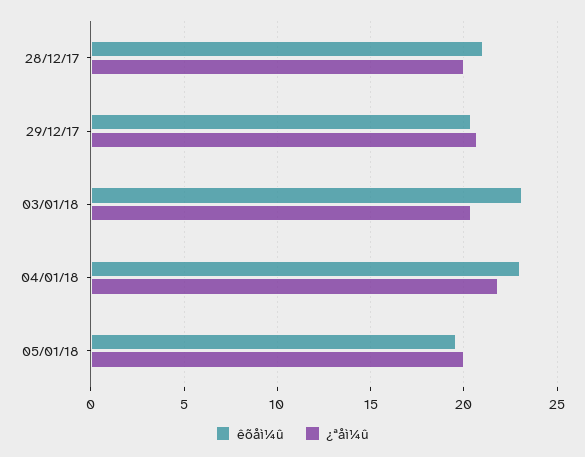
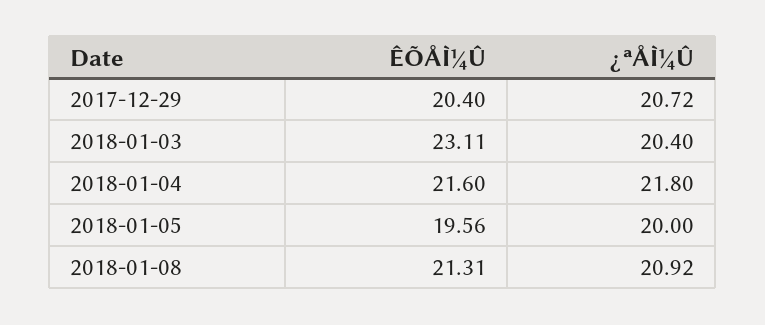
êõåì¼û, 28/12/17: 21 -> none
¿ªåì¼û, 28/12/17: 20 -> none
êõåì¼û, 04/01/18: 23 -> 21.6
êõåì¼û, 2018-01-08: none -> 21.31
¿ªåì¼û, 2018-01-08: none -> 20.92

